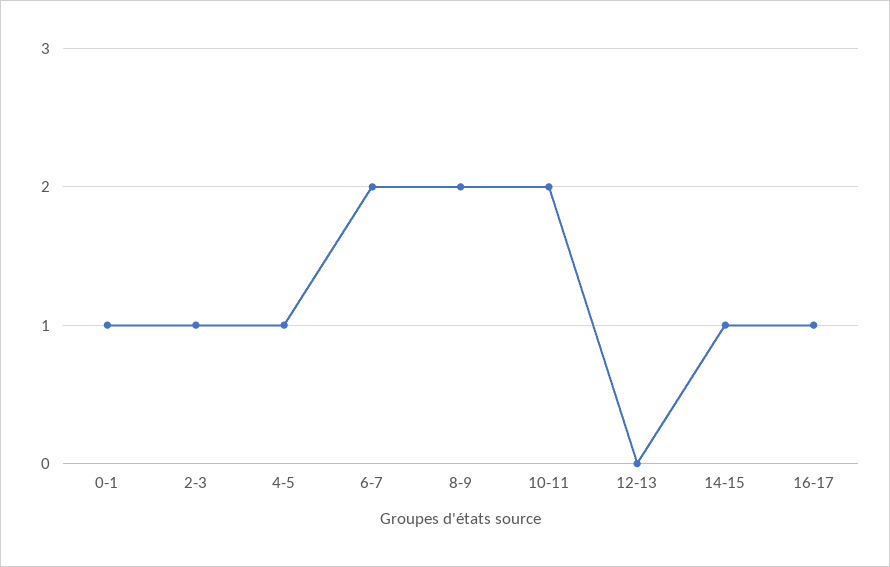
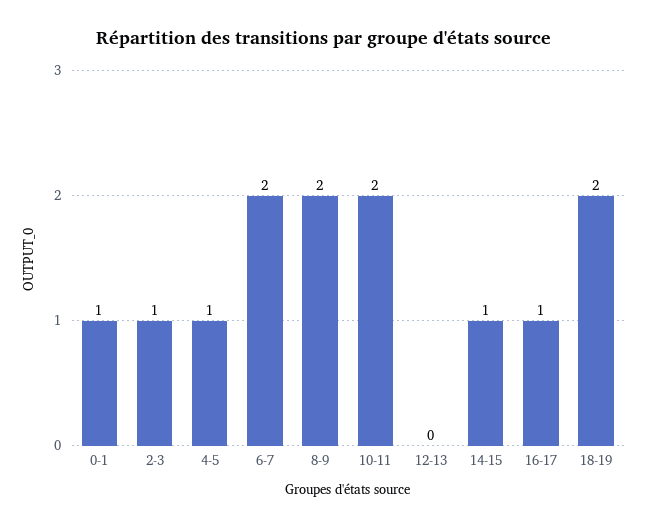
18-19: none -> 2

